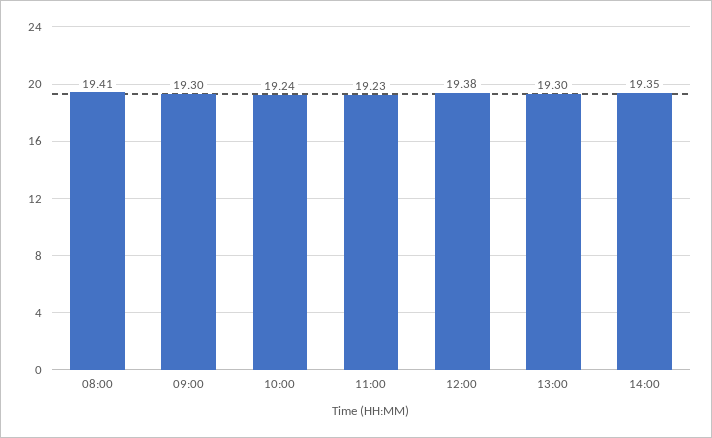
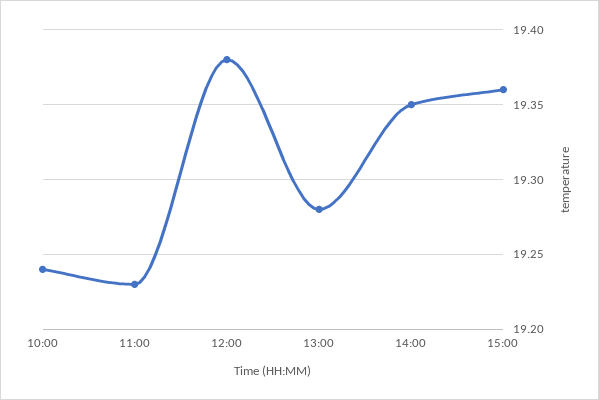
08:00: 19.41 -> none
09:00: 19.3 -> none
13:00: 19.3 -> 19.28
15:00: none -> 19.36

